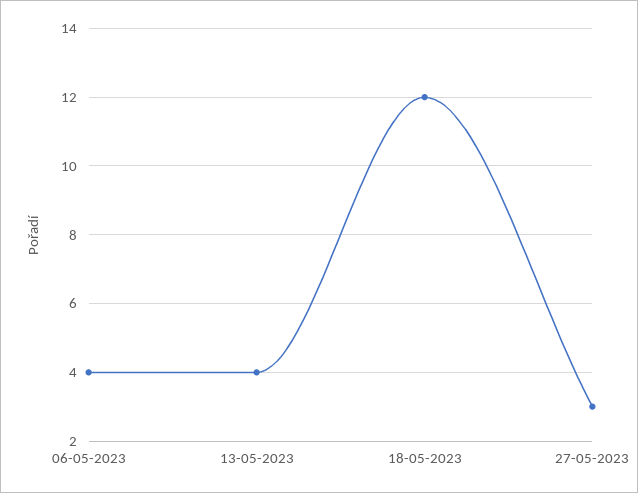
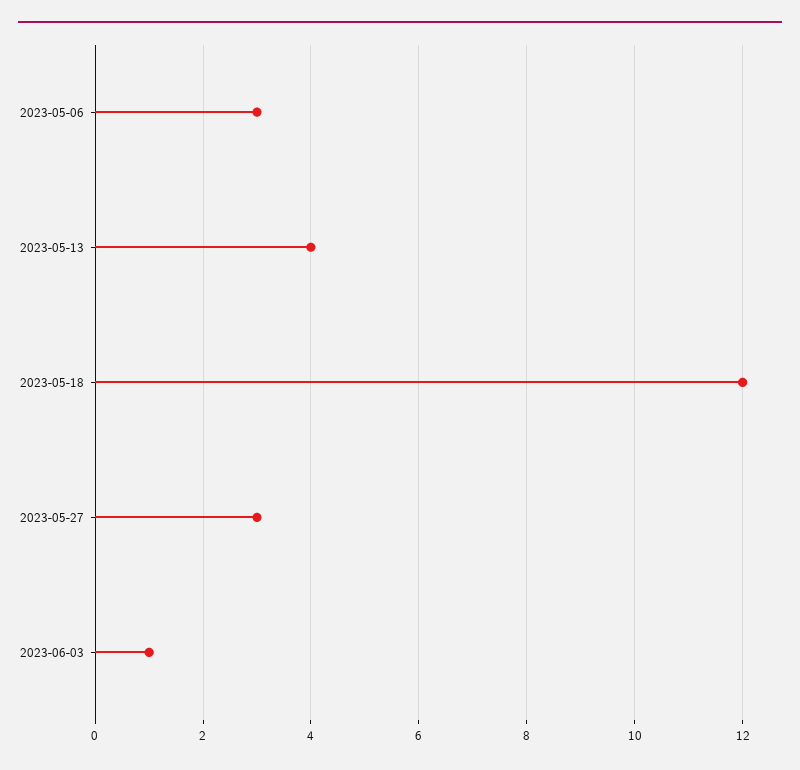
06-05-2023: 4 -> 3
2023-06-03: none -> 1

